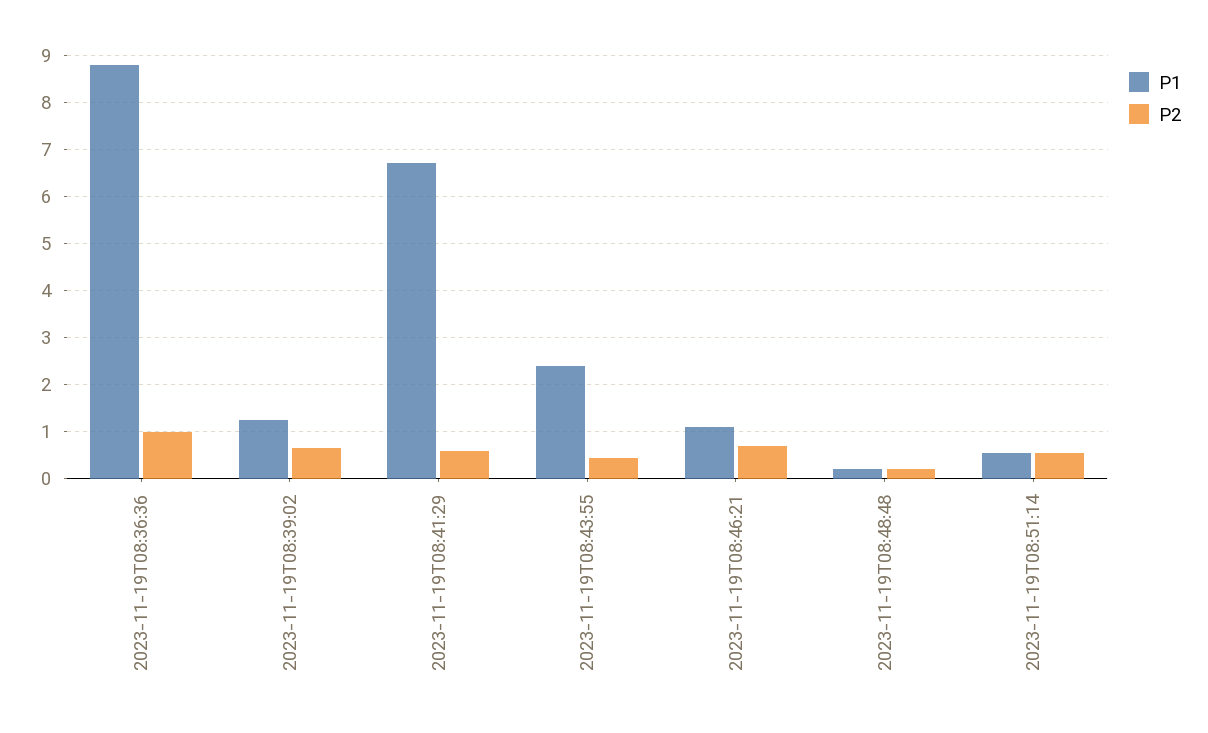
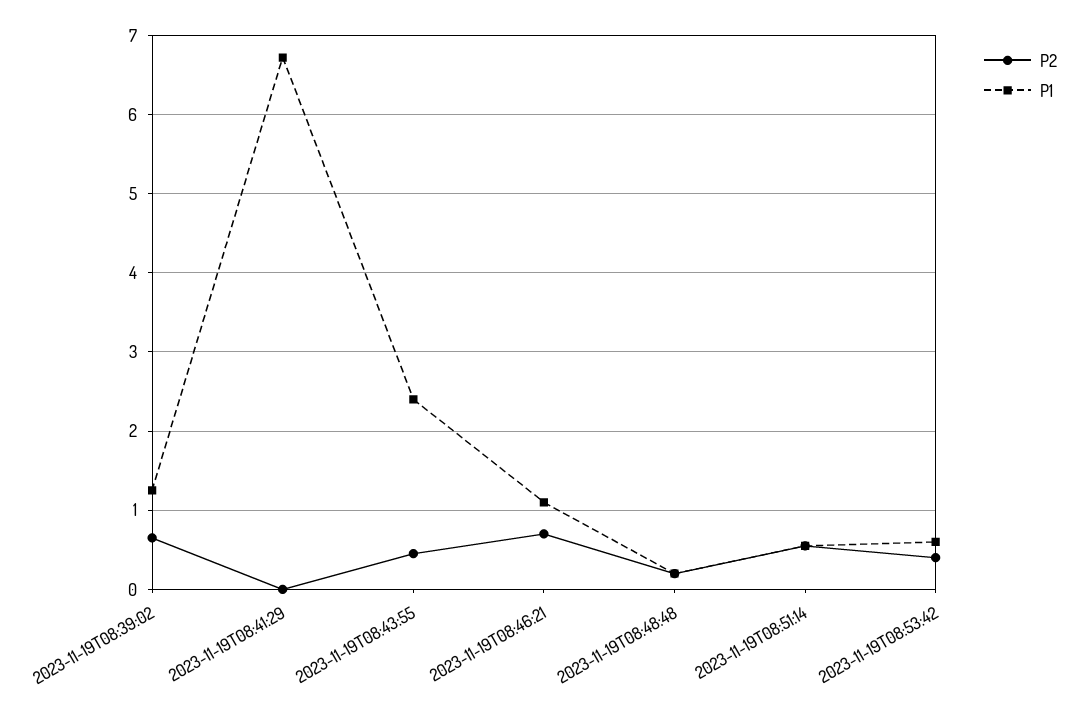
P1, 2023-11-19T08:36:36: 8.8 -> none
P2, 2023-11-19T08:36:36: 1 -> none
P2, 2023-11-19T08:41:29: 0.6 -> 0
P2, 2023-11-19T08:53:42: none -> 0.4
P1, 2023-11-19T08:53:42: none -> 0.6

